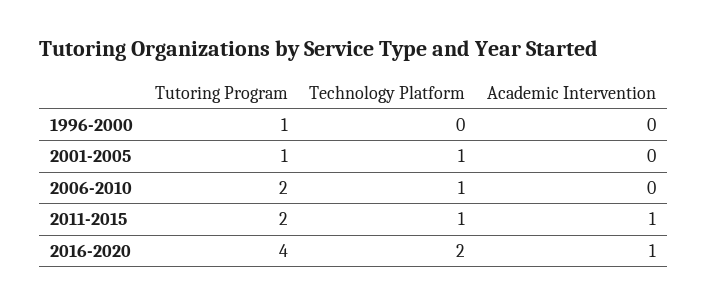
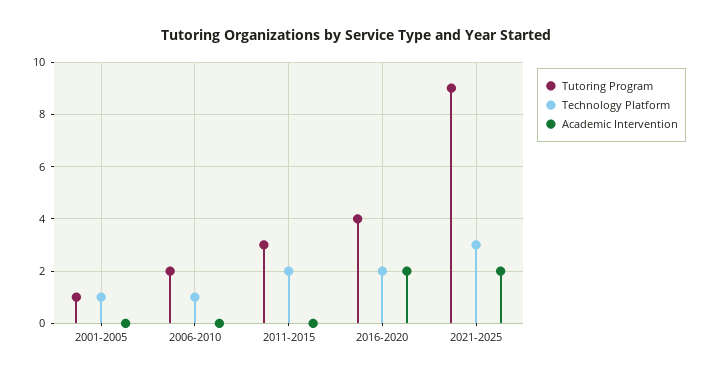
Tutoring Program, 1996-2000: 1 -> none
Technology Platform, 1996-2000: 0 -> none
Academic Intervention, 1996-2000: 0 -> none
Tutoring Program, 2011-2015: 2 -> 3
Technology Platform, 2011-2015: 1 -> 2
Academic Intervention, 2011-2015: 1 -> 0
Academic Intervention, 2016-2020: 1 -> 2
Tutoring Program, 2021-2025: none -> 9
Technology Platform, 2021-2025: none -> 3
Academic Intervention, 2021-2025: none -> 2

